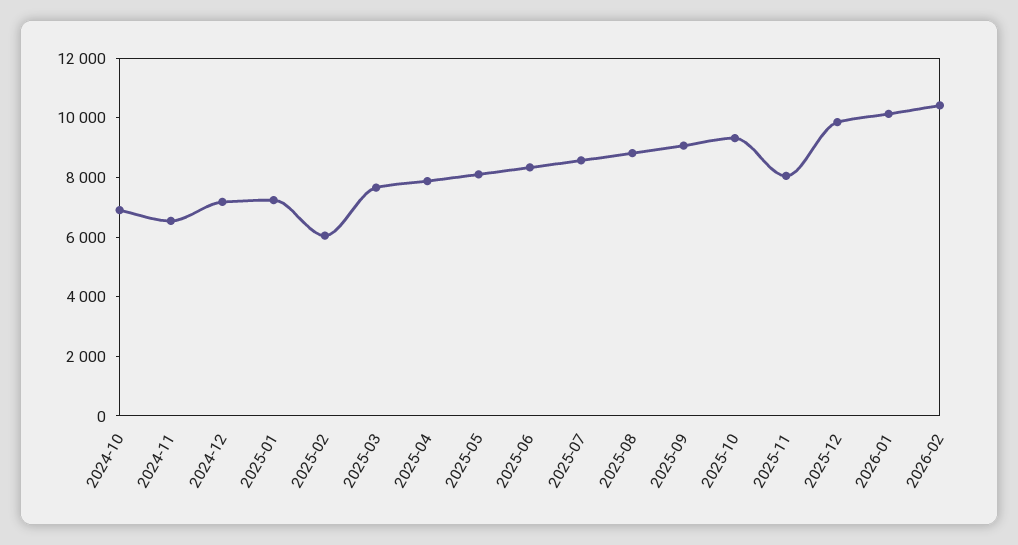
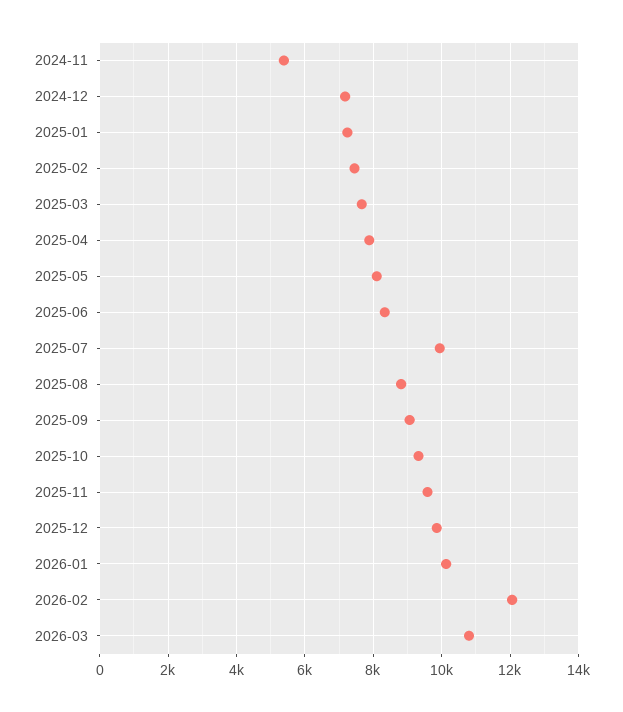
2024-10: 7000 -> none
2024-11: 6500 -> 5400
2025-02: 6000 -> 7400
2025-07: 8500 -> 10000
2025-11: 8000 -> 9600
2026-02: 10500 -> 12000
2026-03: none -> 10800

